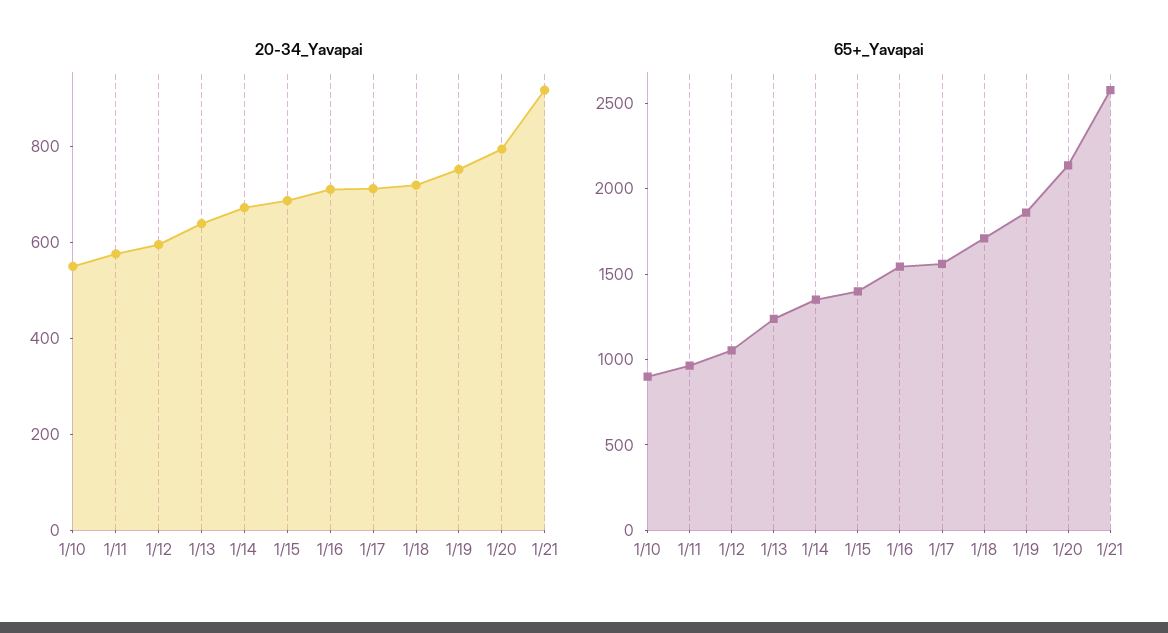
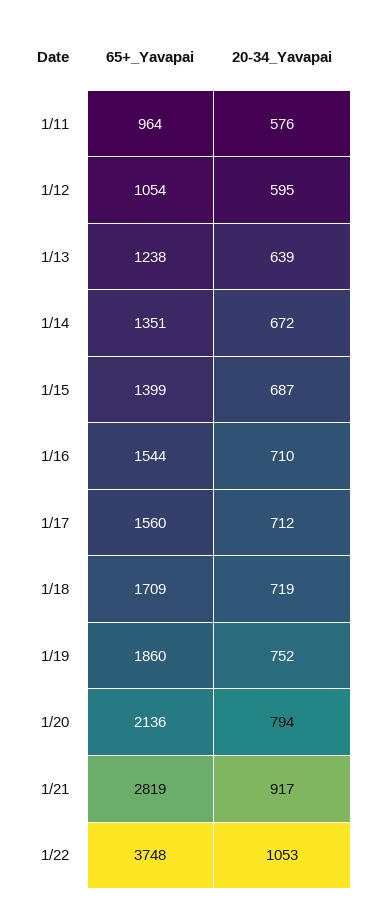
20-34_Yavapai, 1/10: 550 -> none
65+_Yavapai, 1/10: 900 -> none
65+_Yavapai, 1/21: 2600 -> 2819
65+_Yavapai, 1/22: none -> 3748
20-34_Yavapai, 1/22: none -> 1053

